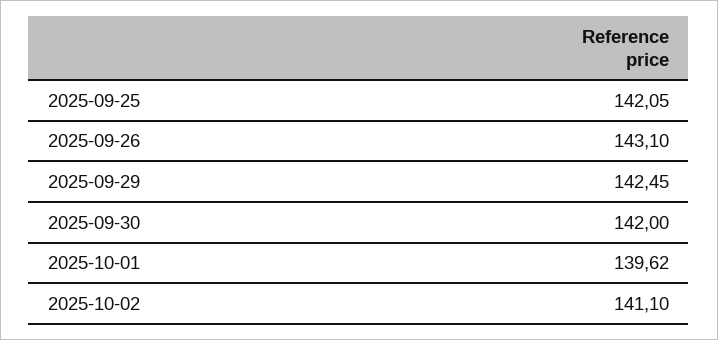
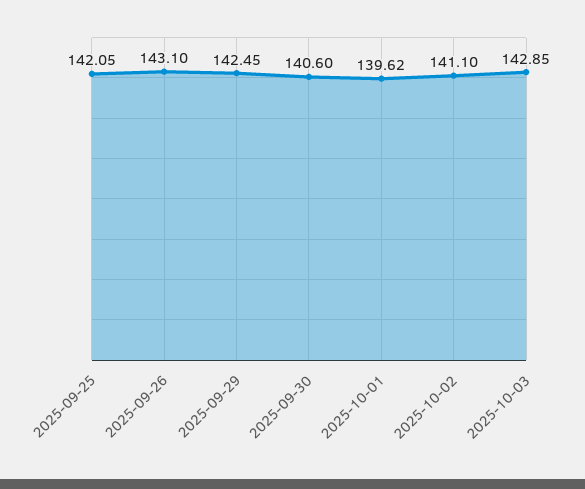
2025-09-30: 142 -> 140.6
2025-10-03: none -> 142.85

